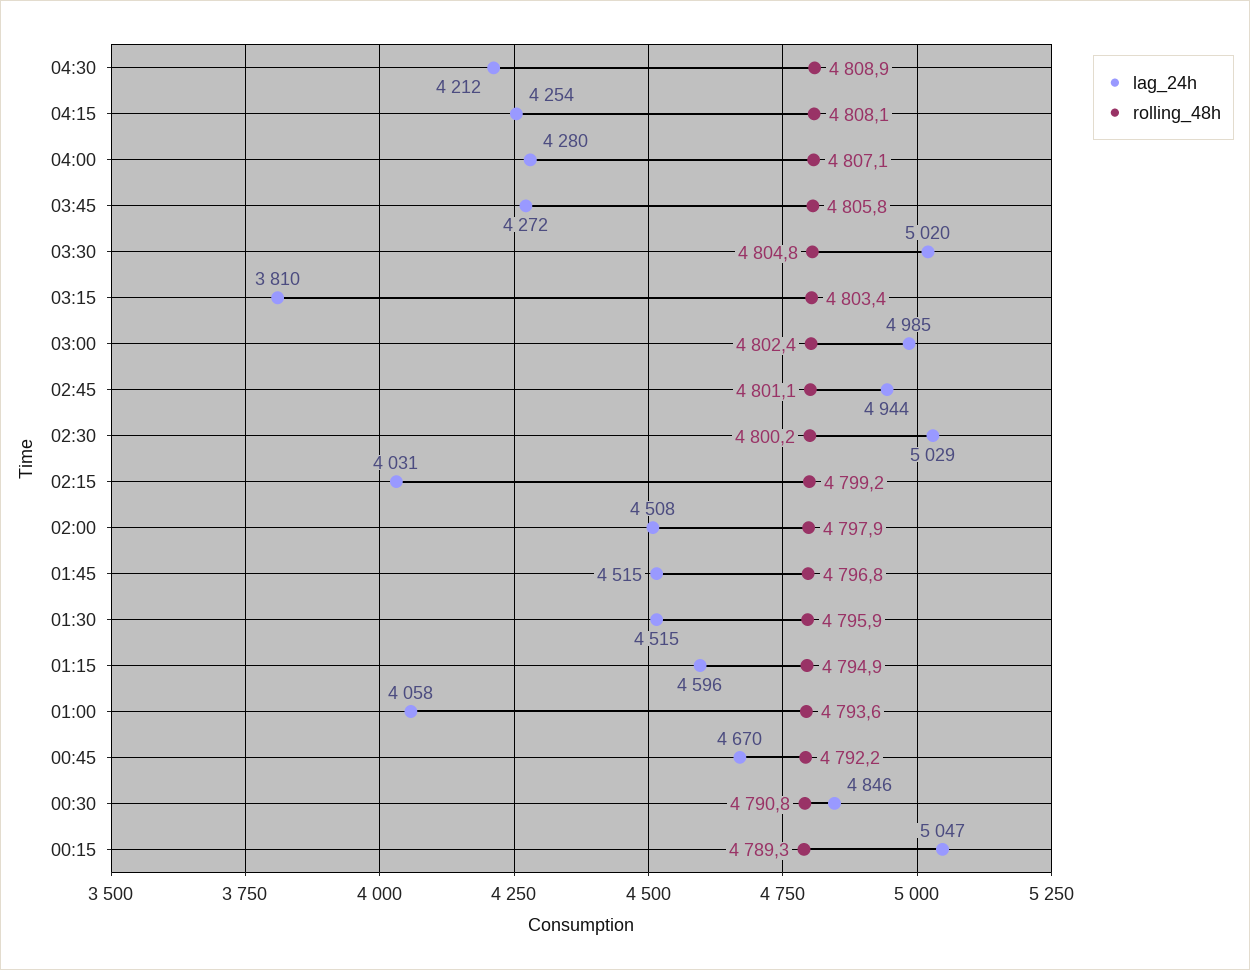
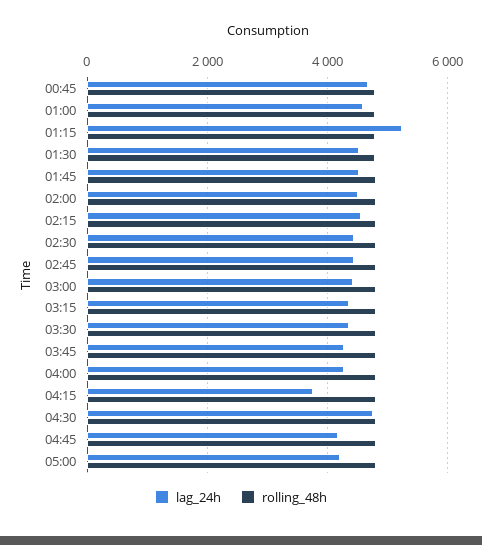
lag_24h, 04:30: 4212 -> 4800
lag_24h, 04:15: 4254 -> 3800
lag_24h, 03:30: 5020 -> 4400
lag_24h, 03:15: 3810 -> 4400
lag_24h, 03:00: 4985 -> 4400
lag_24h, 02:45: 4944 -> 4400
lag_24h, 02:30: 5029 -> 4400
lag_24h, 02:15: 4031 -> 4600
lag_24h, 01:15: 4596 -> 5200
lag_24h, 01:00: 4058 -> 4600
lag_24h, 00:30: 4846 -> none
rolling_48h, 00:30: 4790.8 -> none
lag_24h, 00:15: 5047 -> none
rolling_48h, 00:15: 4789.3 -> none
lag_24h, 04:45: none -> 4200
rolling_48h, 04:45: none -> 4800
lag_24h, 05:00: none -> 4200
rolling_48h, 05:00: none -> 4800

